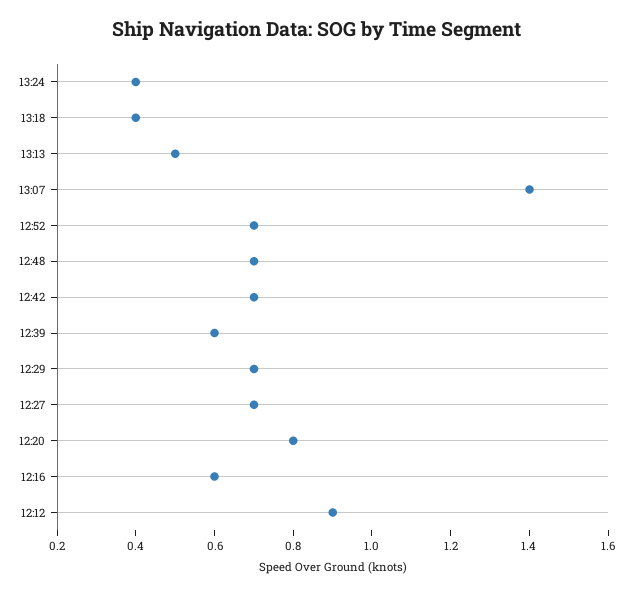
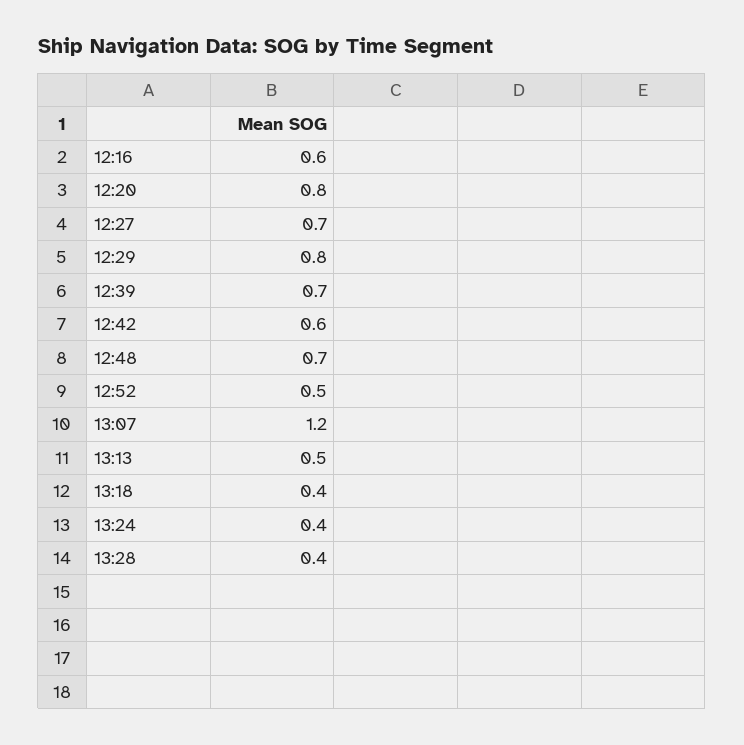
13:07: 1.4 -> 1.2
12:52: 0.7 -> 0.5
12:42: 0.7 -> 0.6
12:39: 0.6 -> 0.7
12:29: 0.7 -> 0.8
12:12: 0.9 -> none
13:28: none -> 0.4

